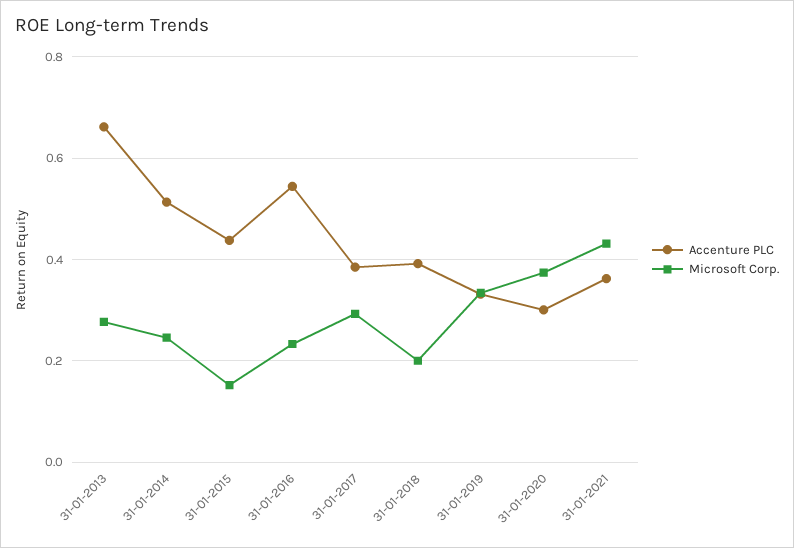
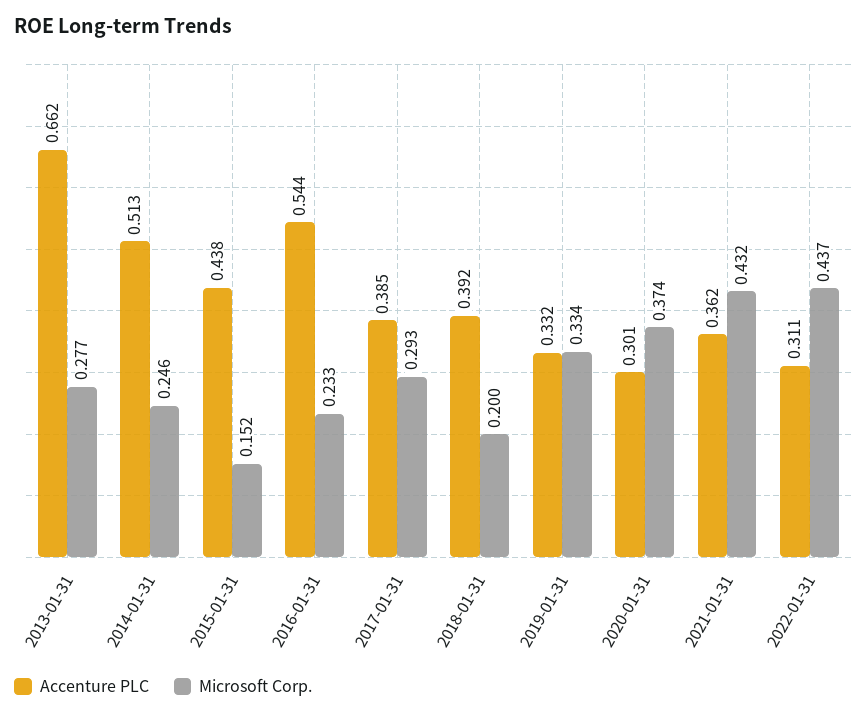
Accenture PLC, 2022-01-31: none -> 0.311
Microsoft Corp., 2022-01-31: none -> 0.437

